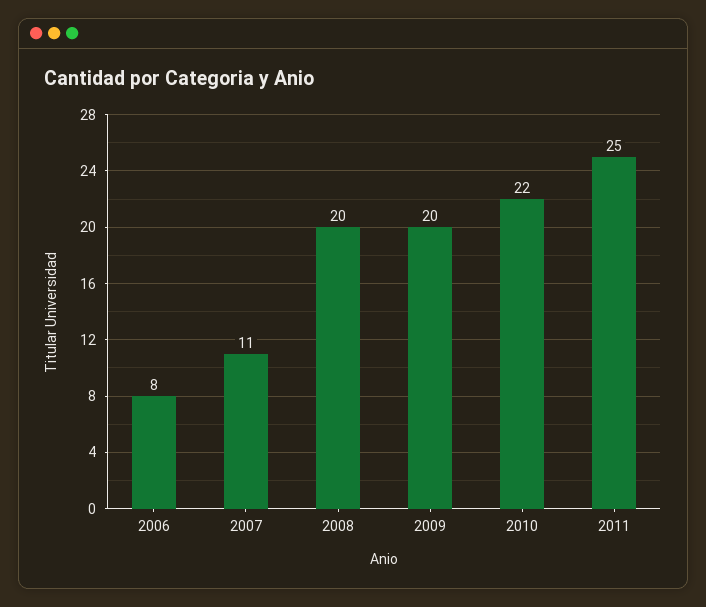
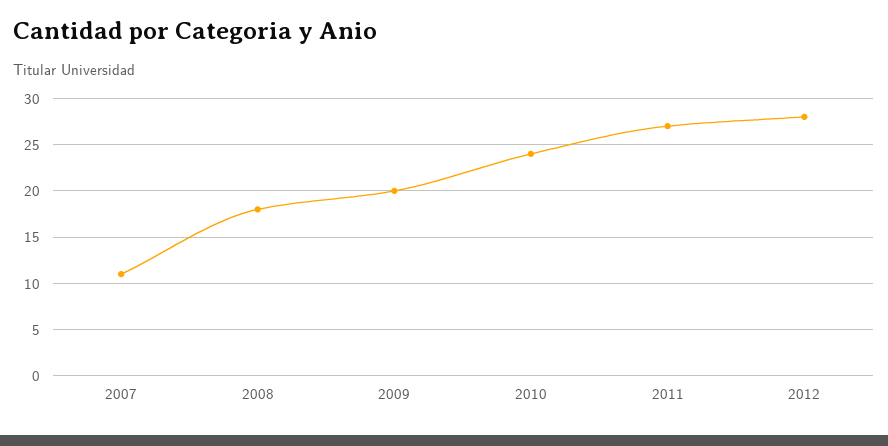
2006: 8 -> none
2008: 20 -> 18
2010: 22 -> 24
2011: 25 -> 27
2012: none -> 28

